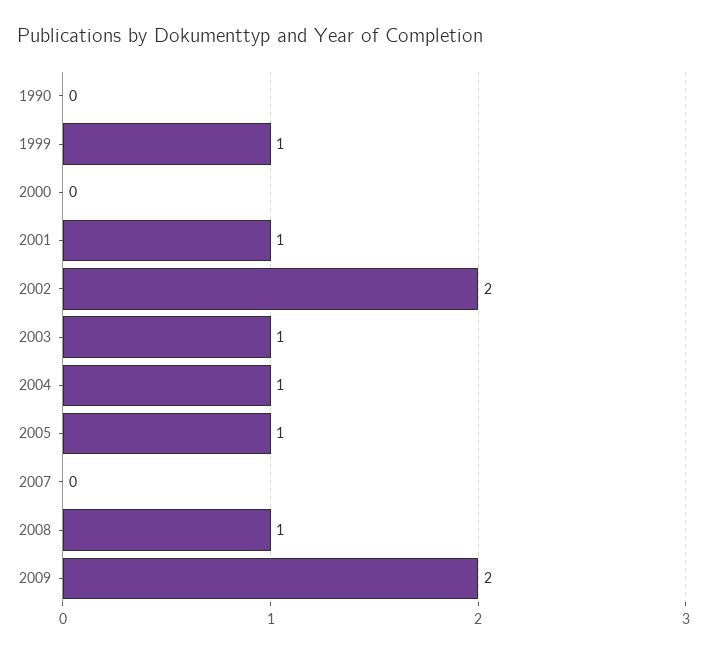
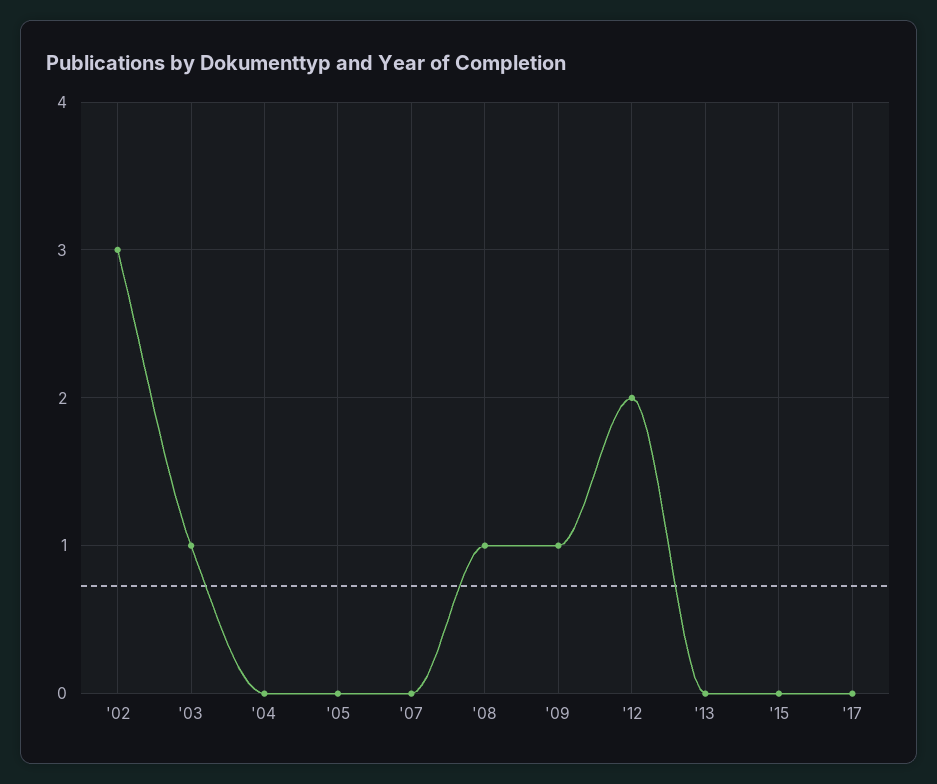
1990: 0 -> none
1999: 1 -> none
2000: 0 -> none
2001: 1 -> none
2002: 2 -> 3
2004: 1 -> 0
2005: 1 -> 0
2009: 2 -> 1
'12: none -> 2
'13: none -> 0
'15: none -> 0
'17: none -> 0

